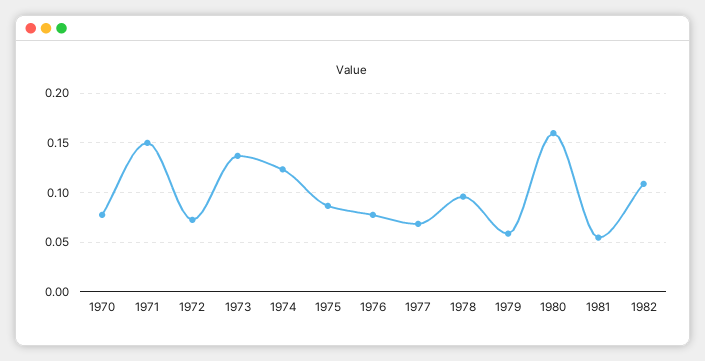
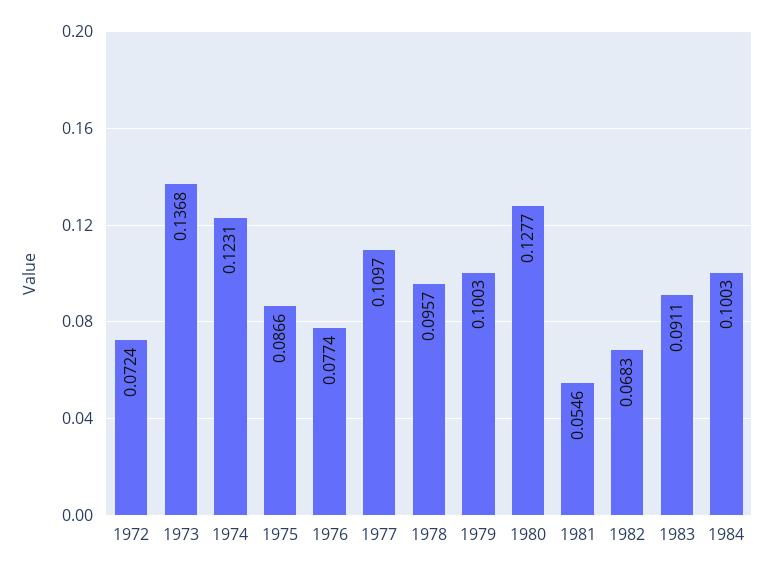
1970: 0.08 -> none
1971: 0.15 -> none
1977: 0.07 -> 0.1097
1979: 0.06 -> 0.1003
1980: 0.16 -> 0.1277
1982: 0.11 -> 0.0683
1983: none -> 0.0911
1984: none -> 0.1003

